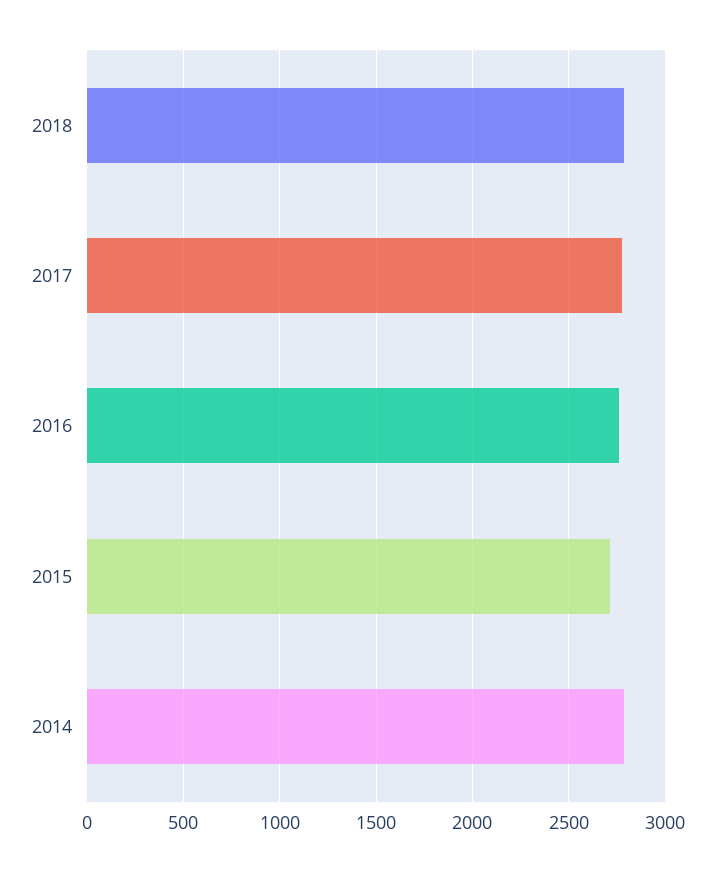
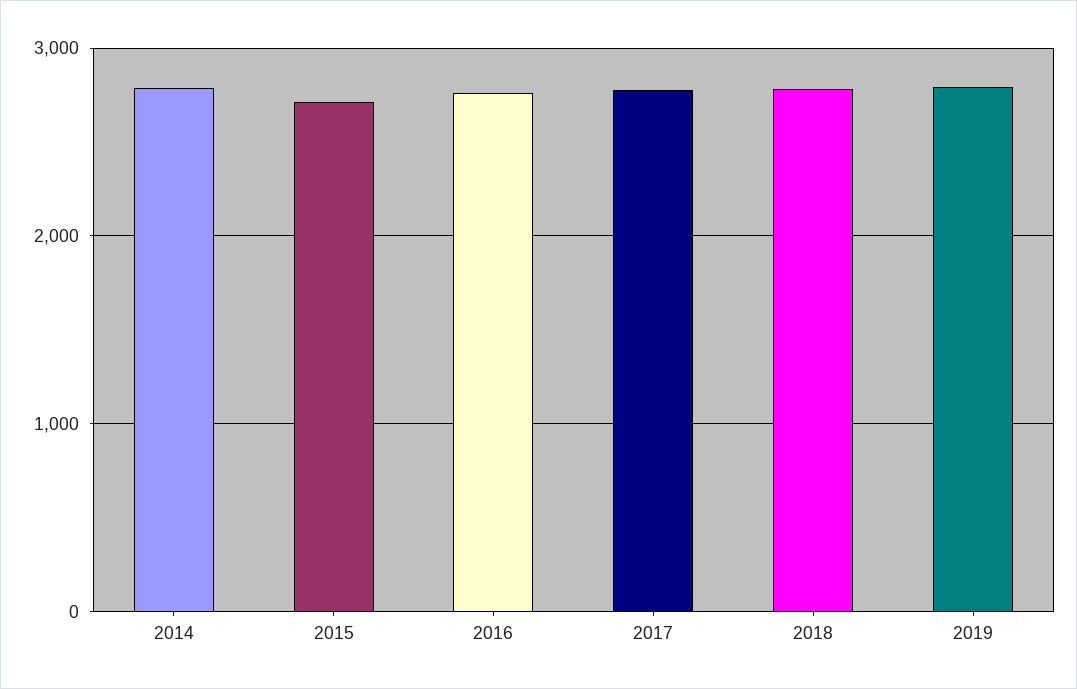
2019: none -> 2800

